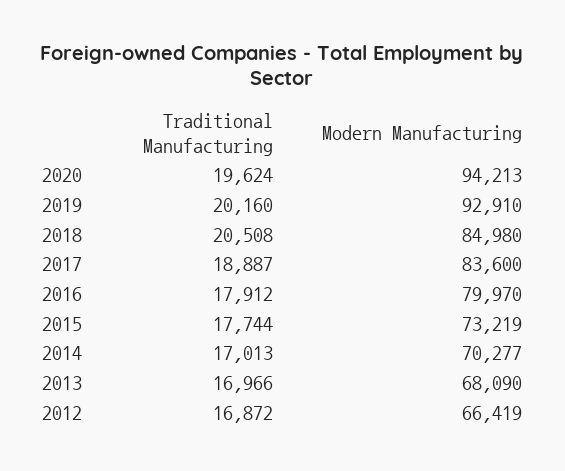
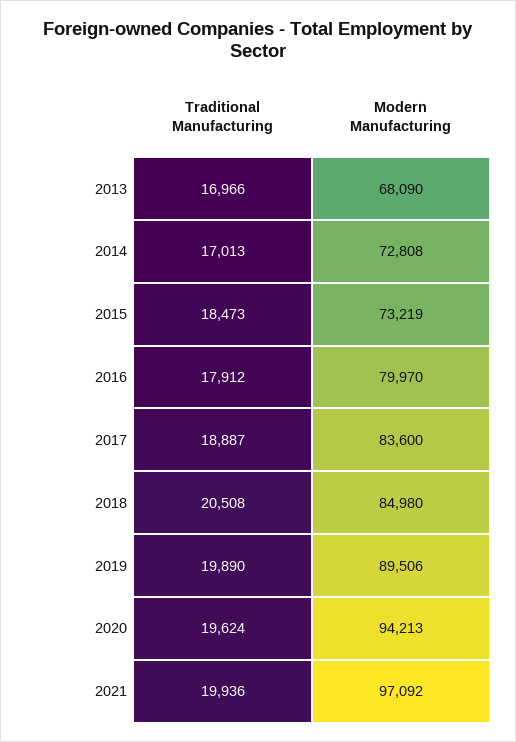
Traditional Manufacturing, 2019: 20160 -> 19890
Modern Manufacturing, 2019: 92910 -> 89506
Traditional Manufacturing, 2015: 17744 -> 18473
Modern Manufacturing, 2014: 70277 -> 72808
Traditional Manufacturing, 2012: 16872 -> none
Modern Manufacturing, 2012: 66419 -> none
Traditional Manufacturing, 2021: none -> 19936
Modern Manufacturing, 2021: none -> 97092

